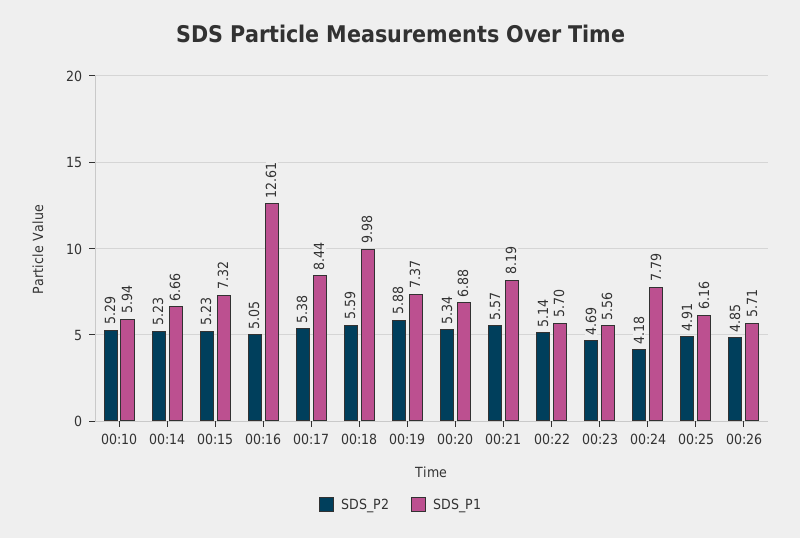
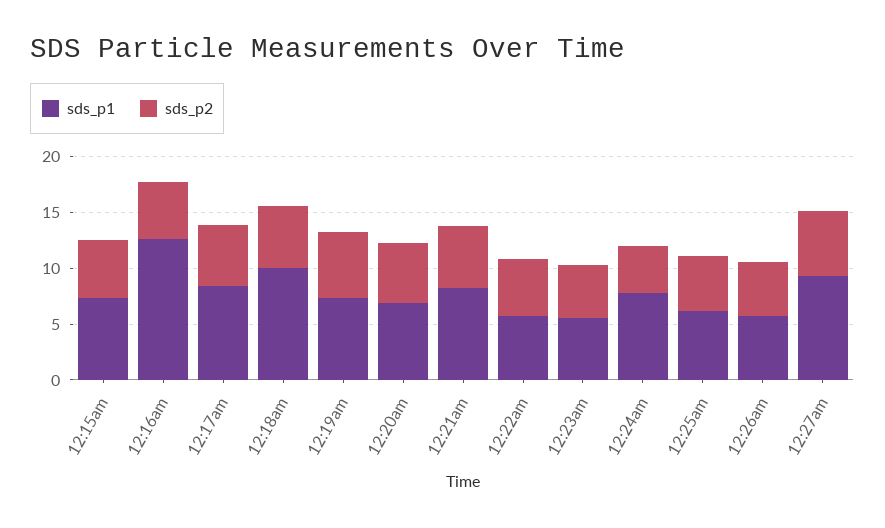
SDS_P2, 00:10: 5.29 -> none
SDS_P1, 00:10: 5.94 -> none
SDS_P2, 00:14: 5.23 -> none
SDS_P1, 00:14: 6.66 -> none
SDS_P1, 12:27am: none -> 9
SDS_P2, 12:27am: none -> 6

